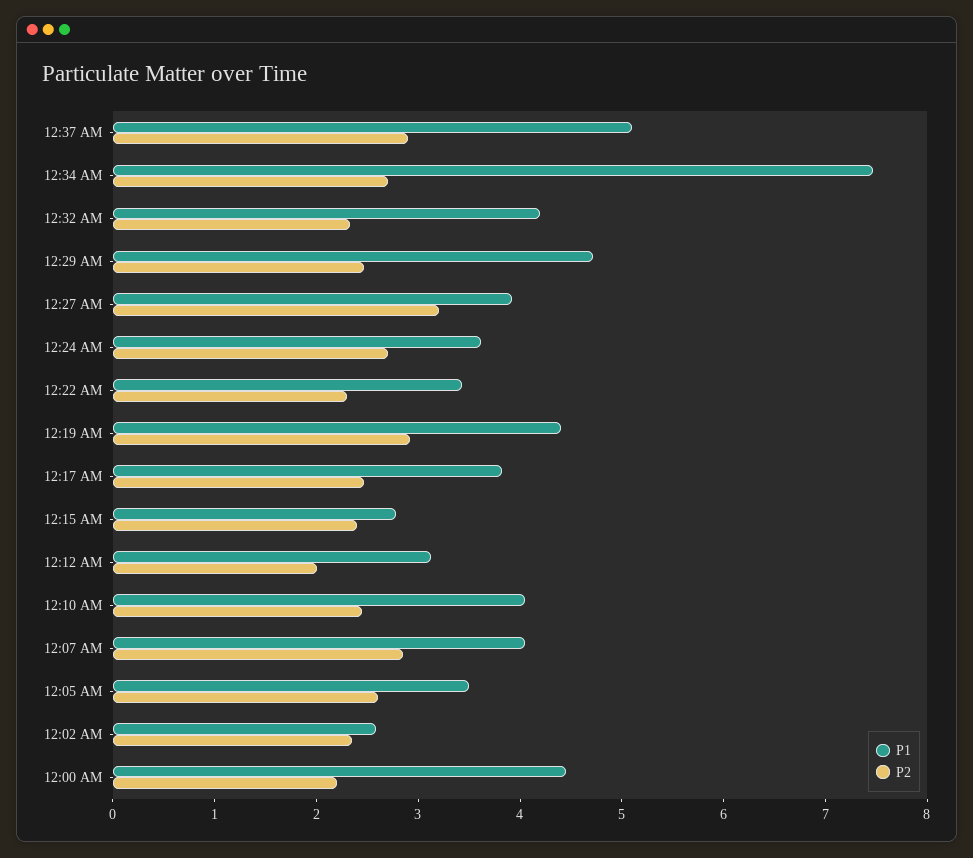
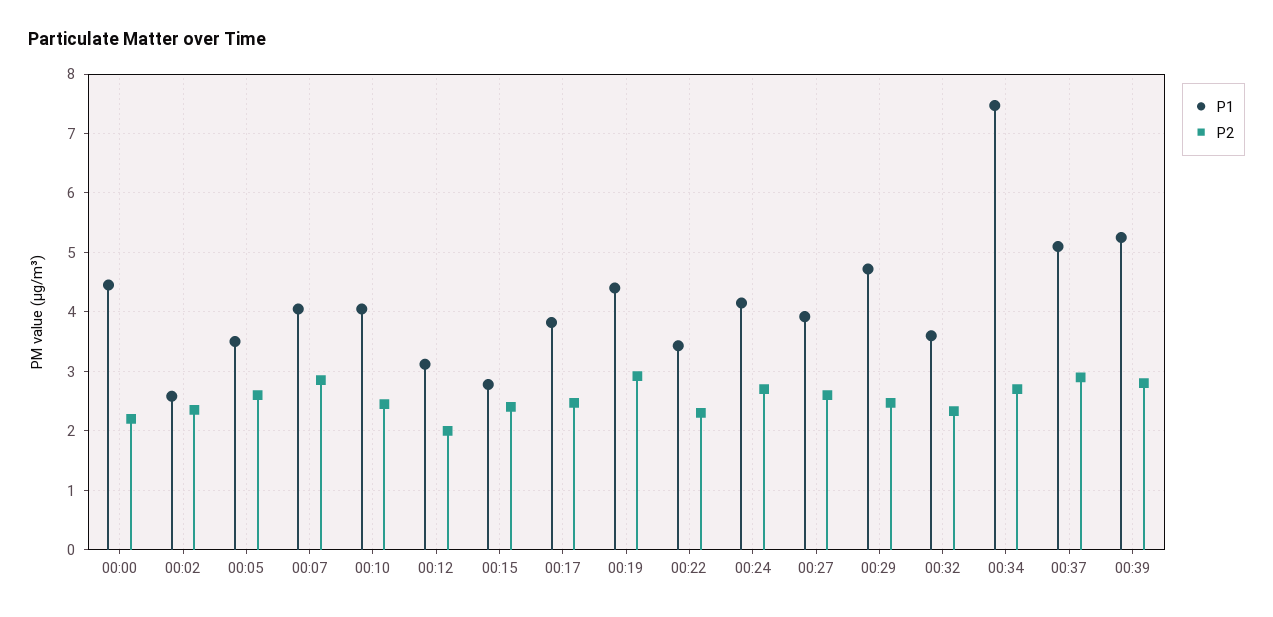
P1, 12:32 AM: 4.2 -> 3.6
P2, 12:27 AM: 3.2 -> 2.6
P1, 12:24 AM: 3.6 -> 4.2
P1, 00:39: none -> 5.2
P2, 00:39: none -> 2.8

